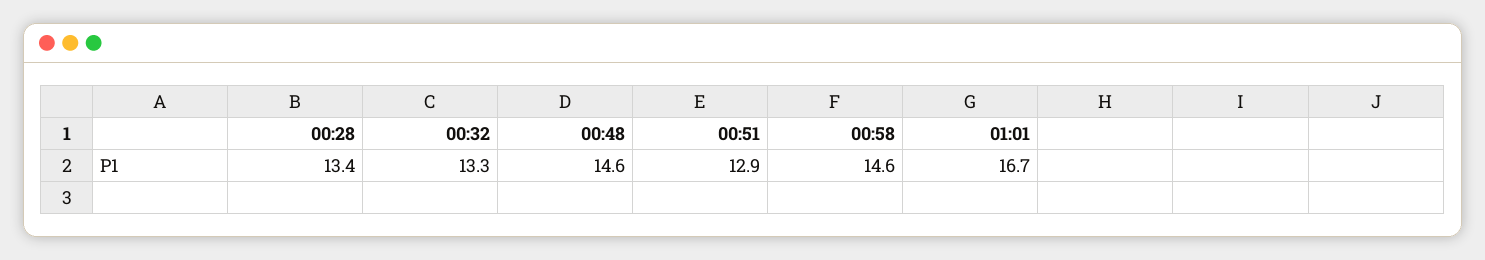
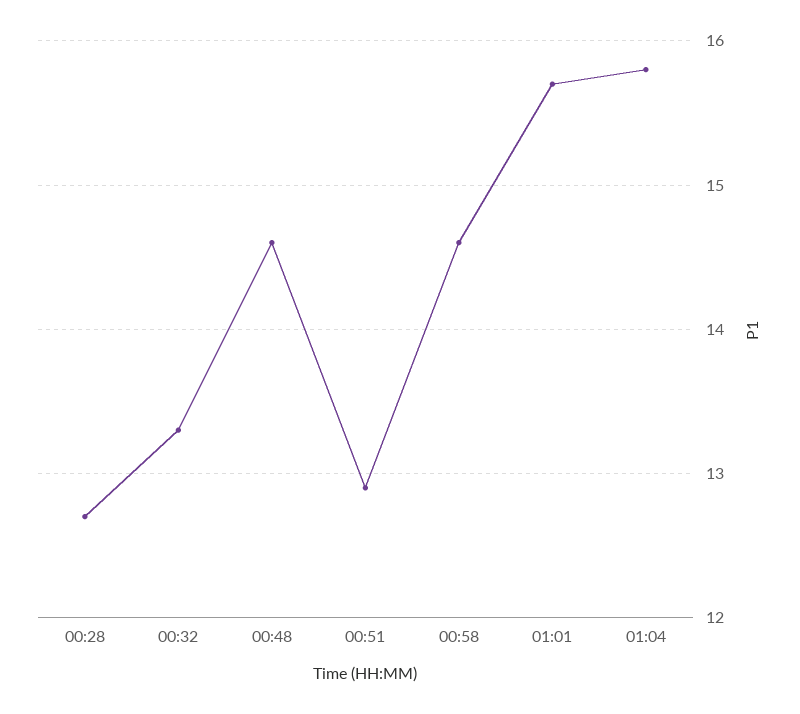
00:28: 13.4 -> 12.7
01:01: 16.7 -> 15.7
01:04: none -> 15.8

